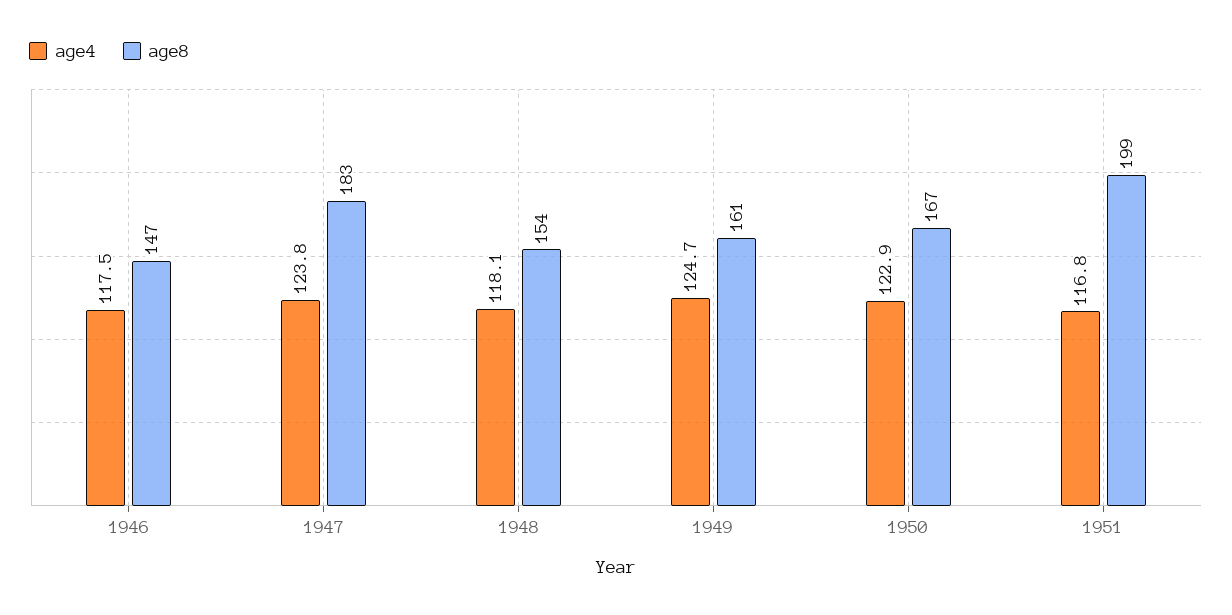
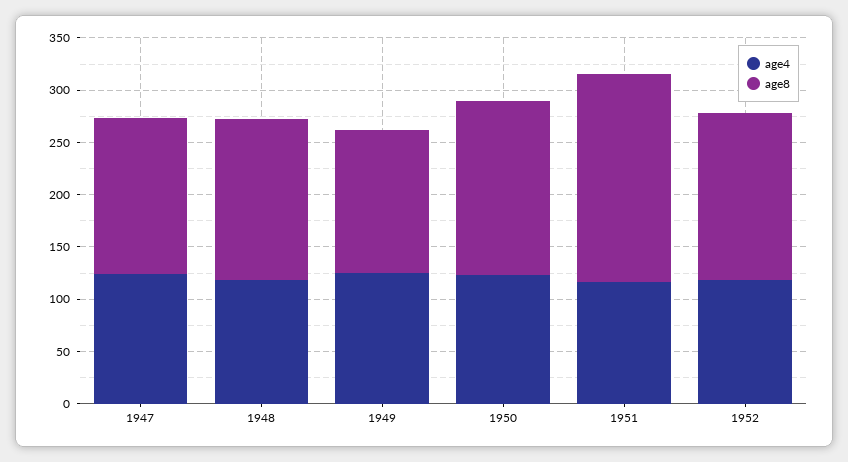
age4, 1946: 117.5 -> none
age8, 1946: 147 -> none
age8, 1947: 183 -> 150
age8, 1949: 161 -> 140
age4, 1952: none -> 120
age8, 1952: none -> 160

